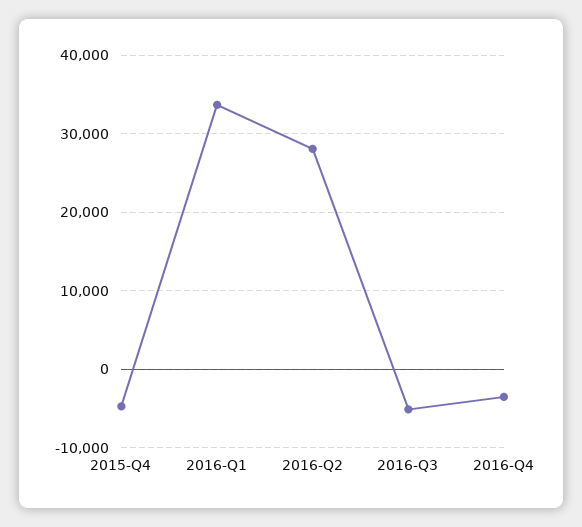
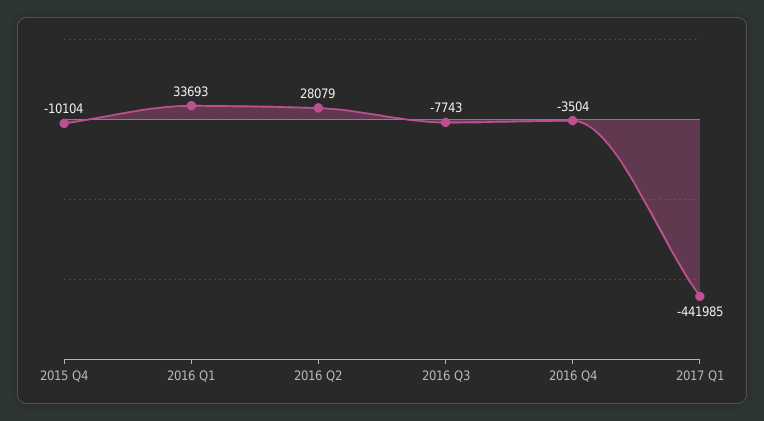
2015-Q4: -5000 -> -10104
2016-Q3: -5000 -> -7743
2017 Q1: none -> -441985

